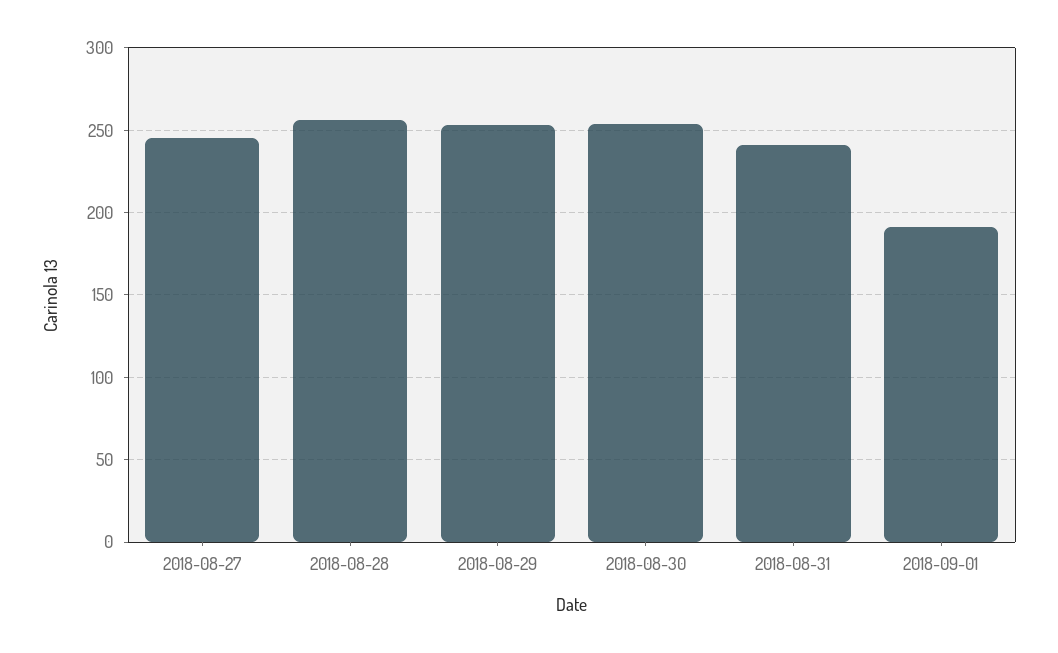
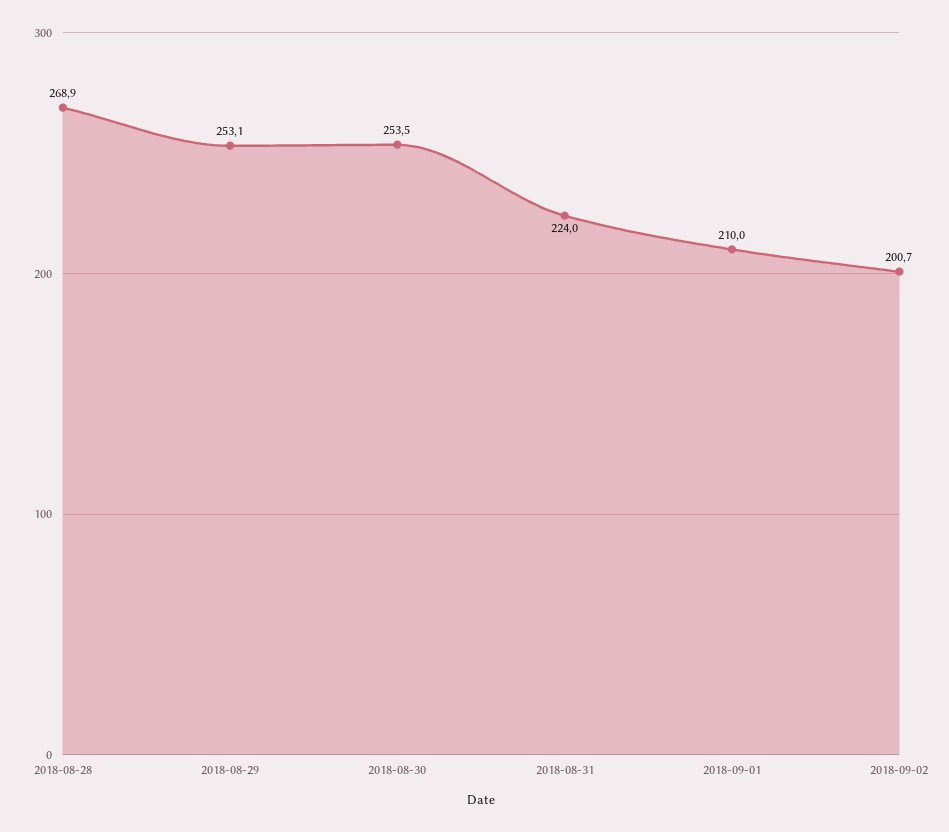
2018-08-27: 245 -> none
2018-08-28: 255 -> 268.9
2018-08-31: 240 -> 224
2018-09-01: 190 -> 210
2018-09-02: none -> 200.7

